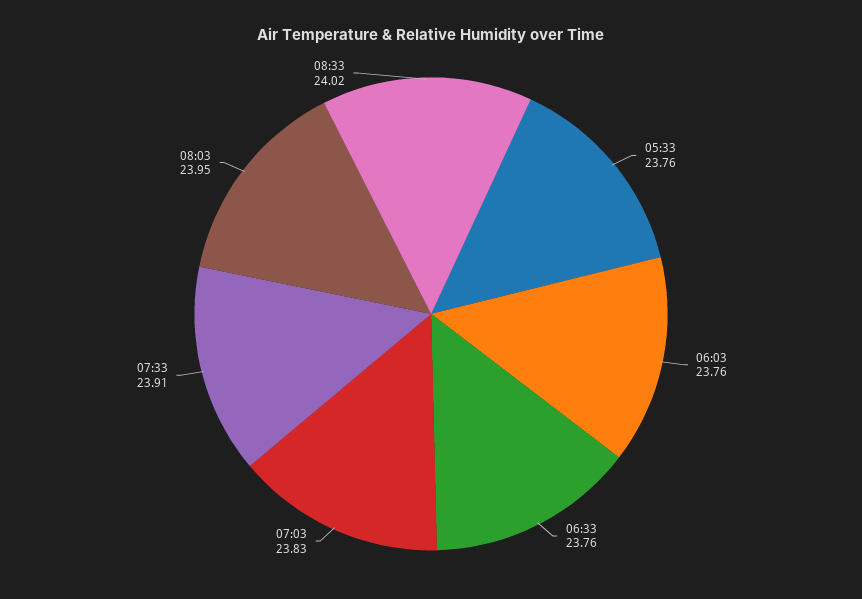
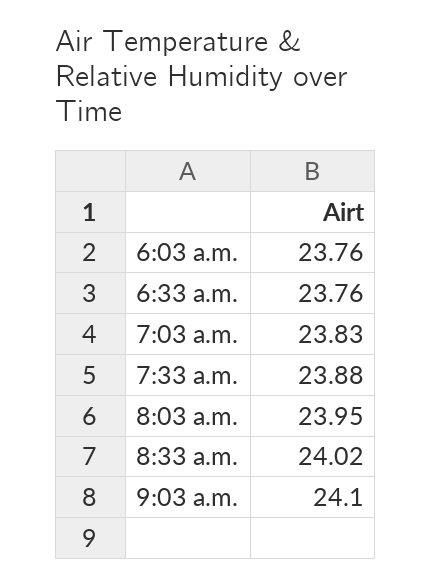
05:33: 23.76 -> none
07:33: 23.91 -> 23.88
9:03 a.m.: none -> 24.1

